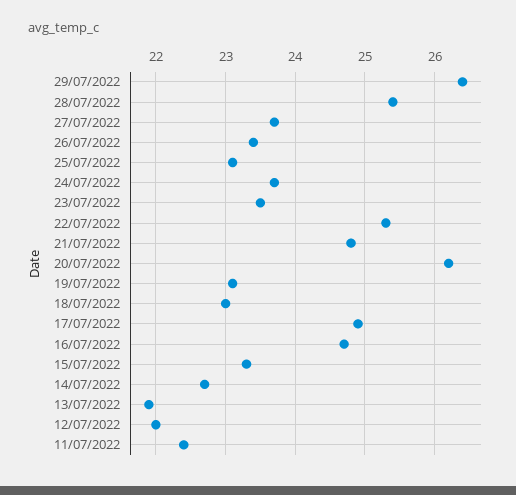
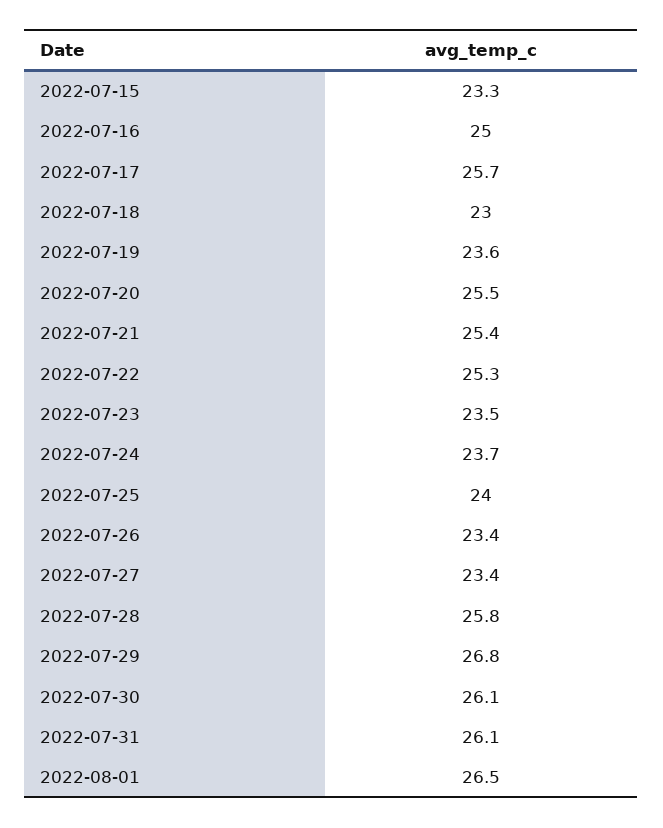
29/07/2022: 26.4 -> 26.8
28/07/2022: 25.4 -> 25.8
27/07/2022: 23.7 -> 23.4
25/07/2022: 23.1 -> 24
21/07/2022: 24.8 -> 25.4
20/07/2022: 26.2 -> 25.5
19/07/2022: 23.1 -> 23.6
17/07/2022: 24.9 -> 25.7
16/07/2022: 24.7 -> 25
14/07/2022: 22.7 -> none
13/07/2022: 21.9 -> none
12/07/2022: 22 -> none
11/07/2022: 22.4 -> none
2022-07-30: none -> 26.1
2022-07-31: none -> 26.1
2022-08-01: none -> 26.5

